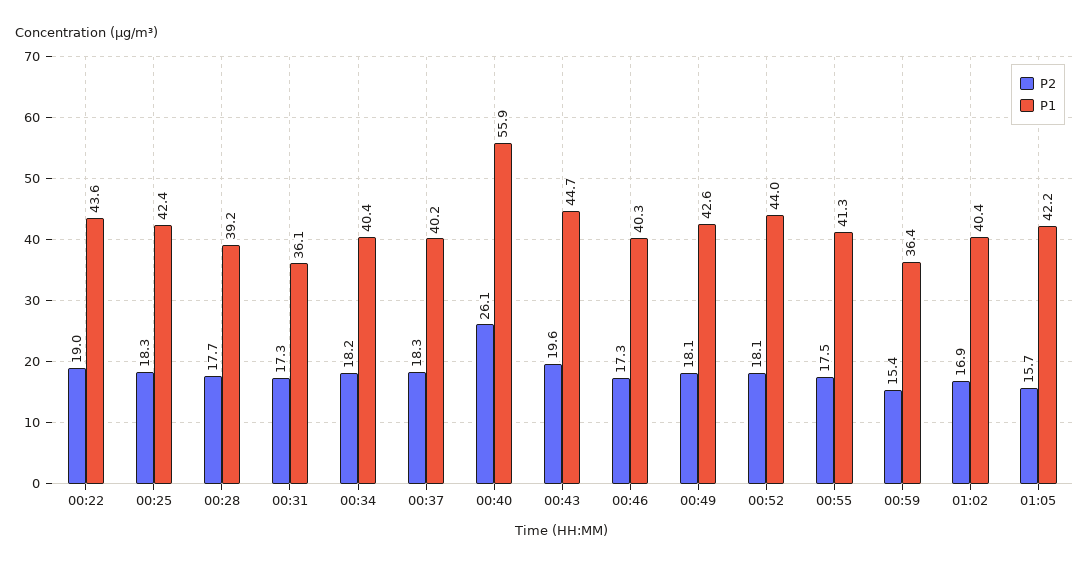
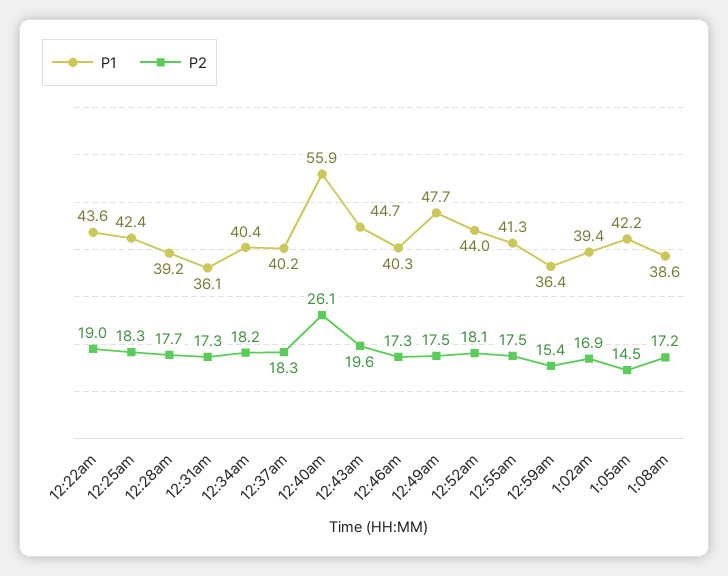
P2, 00:49: 18.1 -> 17.5
P1, 00:49: 42.6 -> 47.7
P1, 01:02: 40.4 -> 39.4
P2, 01:05: 15.7 -> 14.5
P1, 1:08am: none -> 38.6
P2, 1:08am: none -> 17.2

